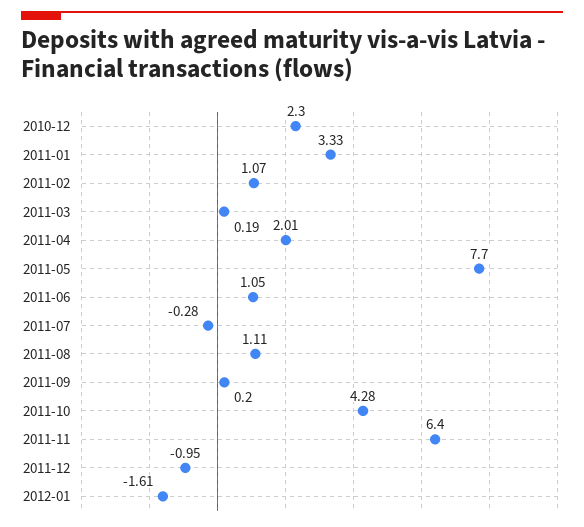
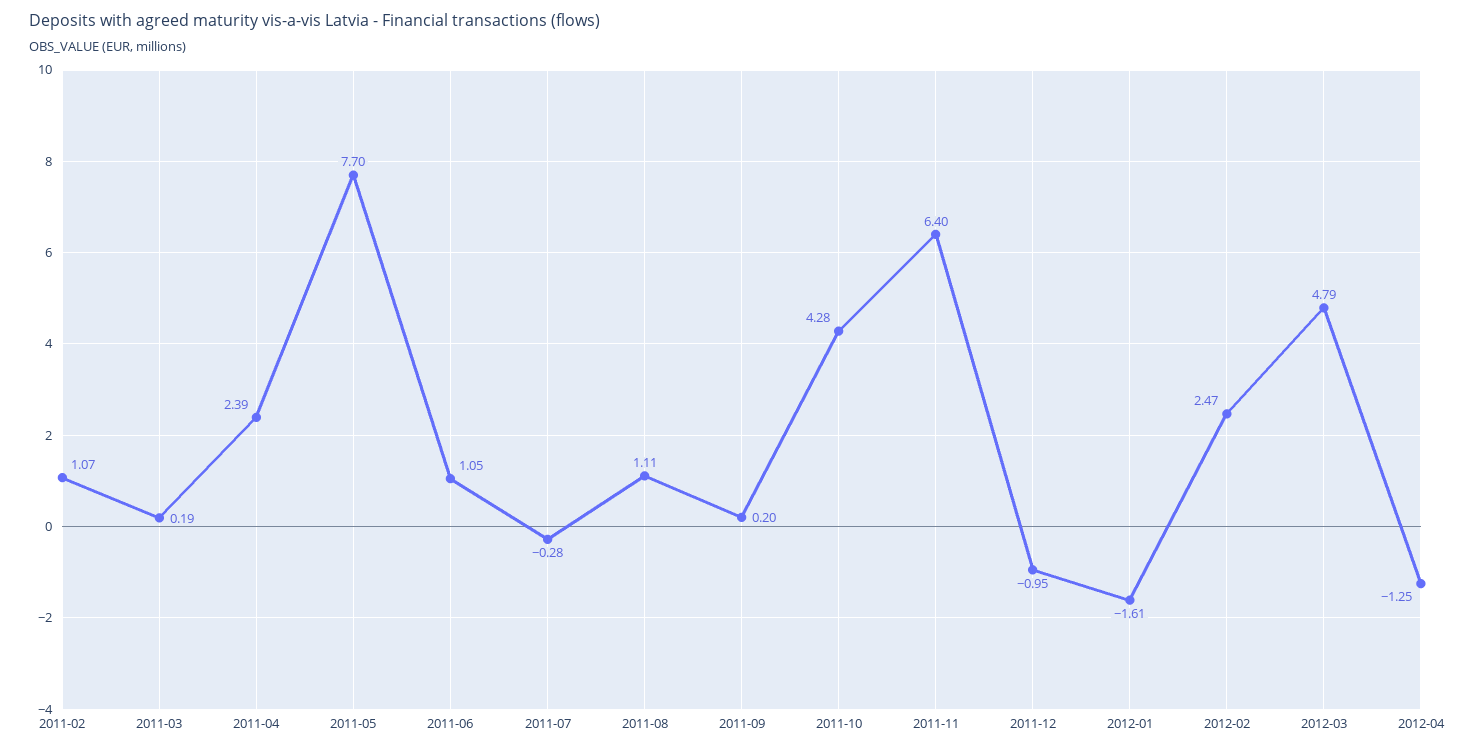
2010-12: 2.3 -> none
2011-01: 3.33 -> none
2011-04: 2.01 -> 2.39
2012-02: none -> 2.47
2012-03: none -> 4.79
2012-04: none -> -1.25

